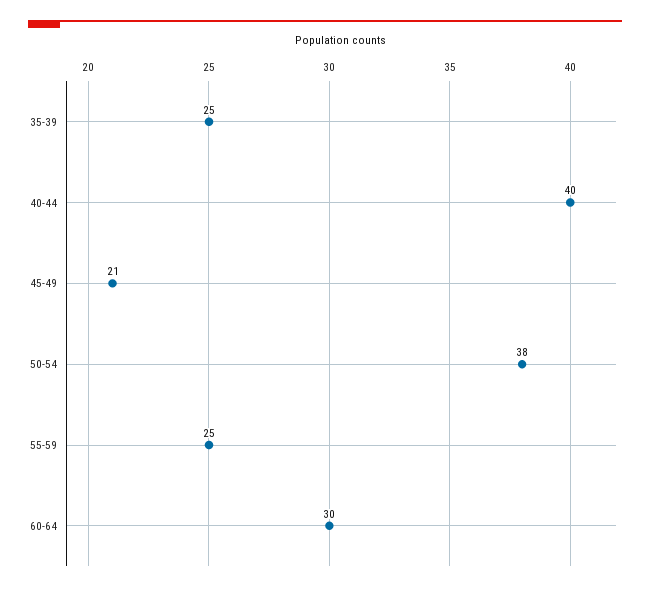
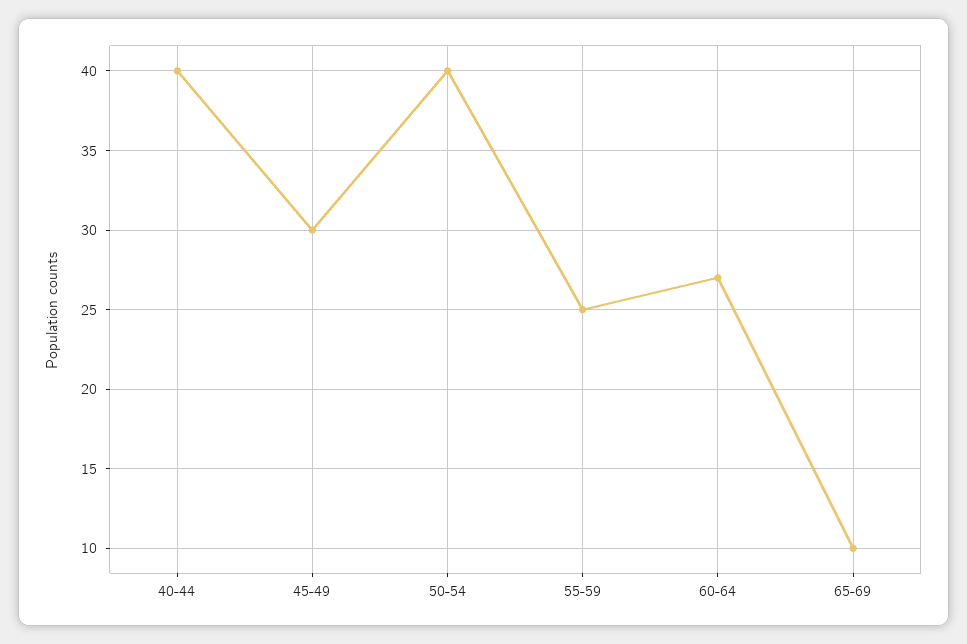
35-39: 25 -> none
45-49: 21 -> 30
50-54: 38 -> 40
60-64: 30 -> 27
65-69: none -> 10

